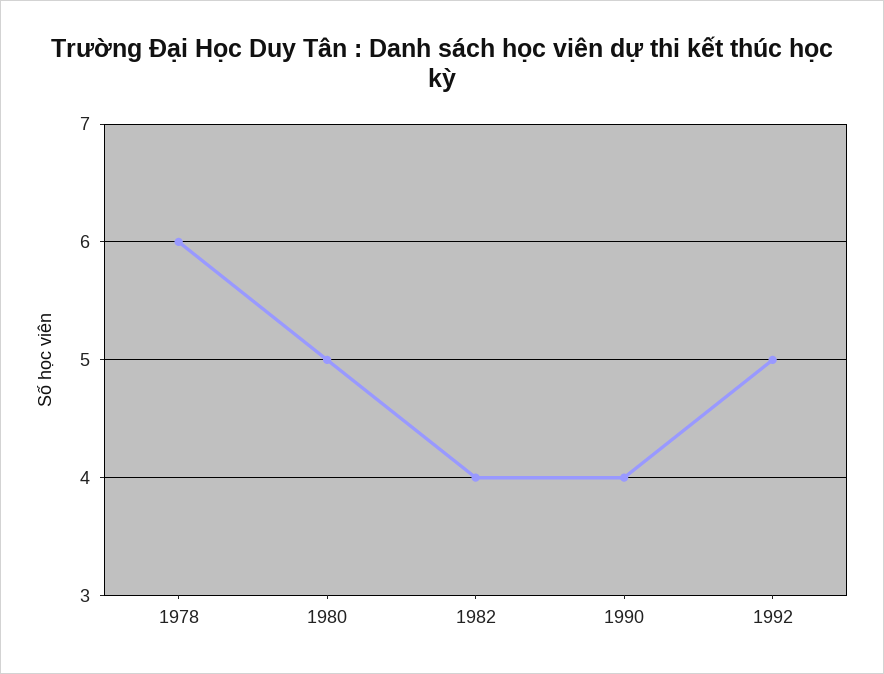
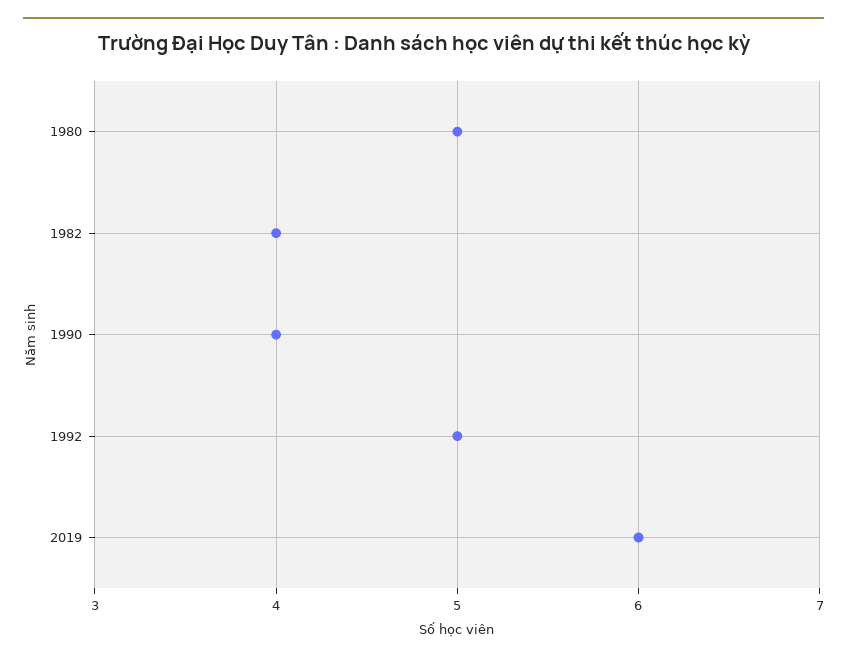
1978: 6 -> none
2019: none -> 6

